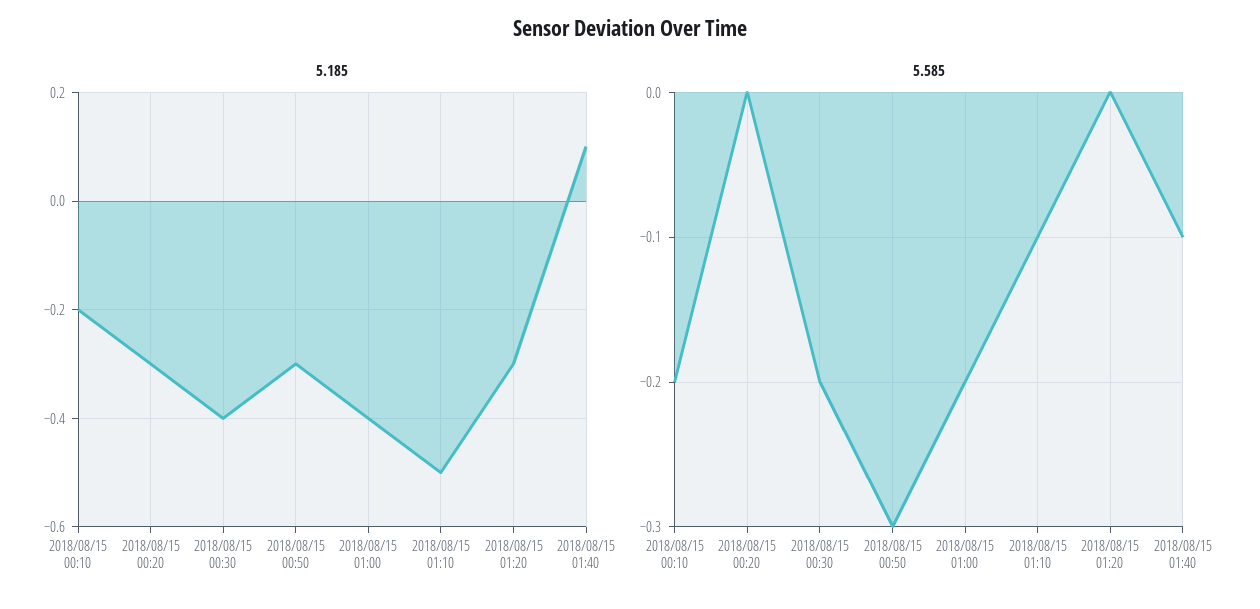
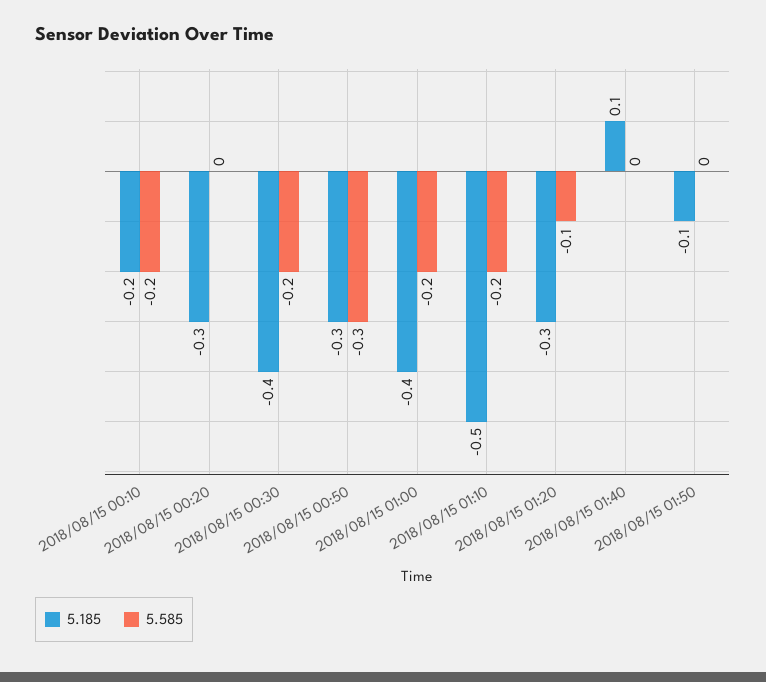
5.585, 2018/08/15 01:10: -0.1 -> -0.2
5.585, 2018/08/15 01:20: 0 -> -0.1
5.585, 2018/08/15 01:40: -0.1 -> 0
5.185, 2018/08/15 01:50: none -> -0.1
5.585, 2018/08/15 01:50: none -> 0

